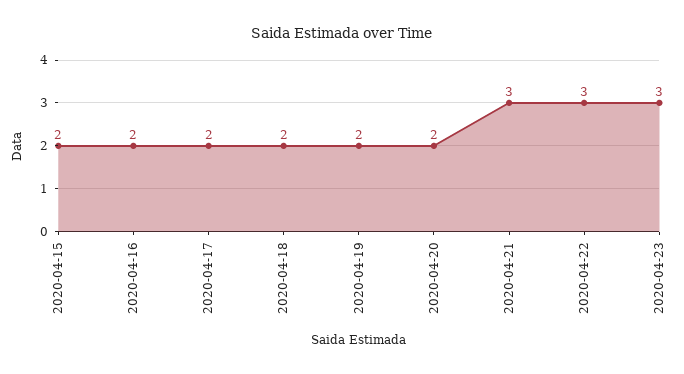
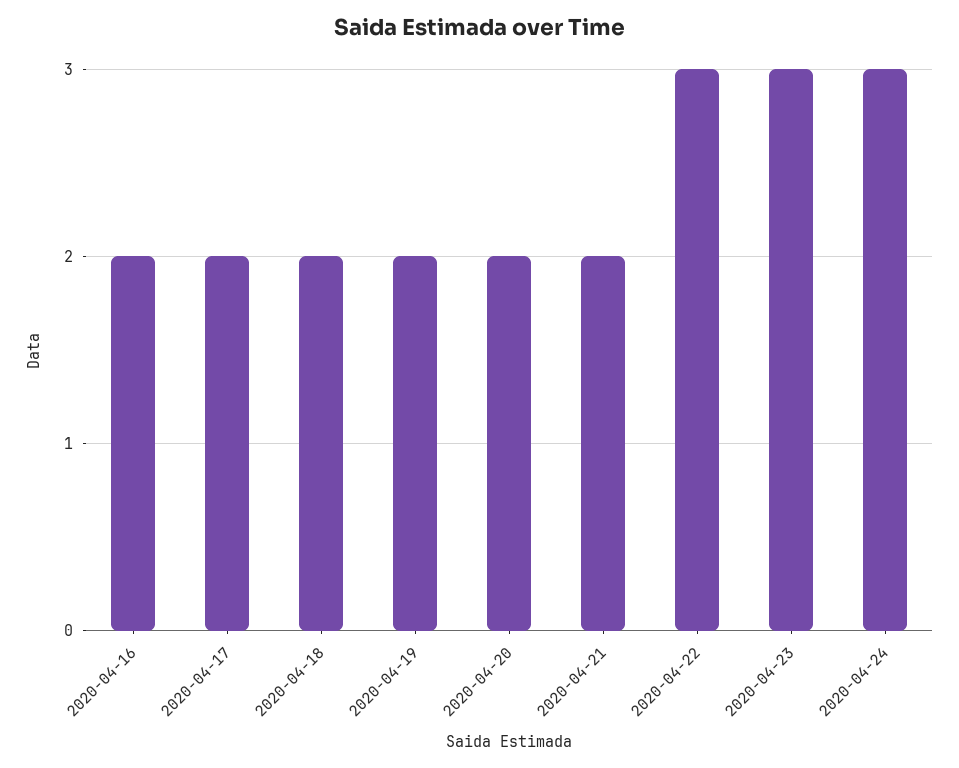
2020-04-15: 2 -> none
2020-04-21: 3 -> 2
2020-04-24: none -> 3

